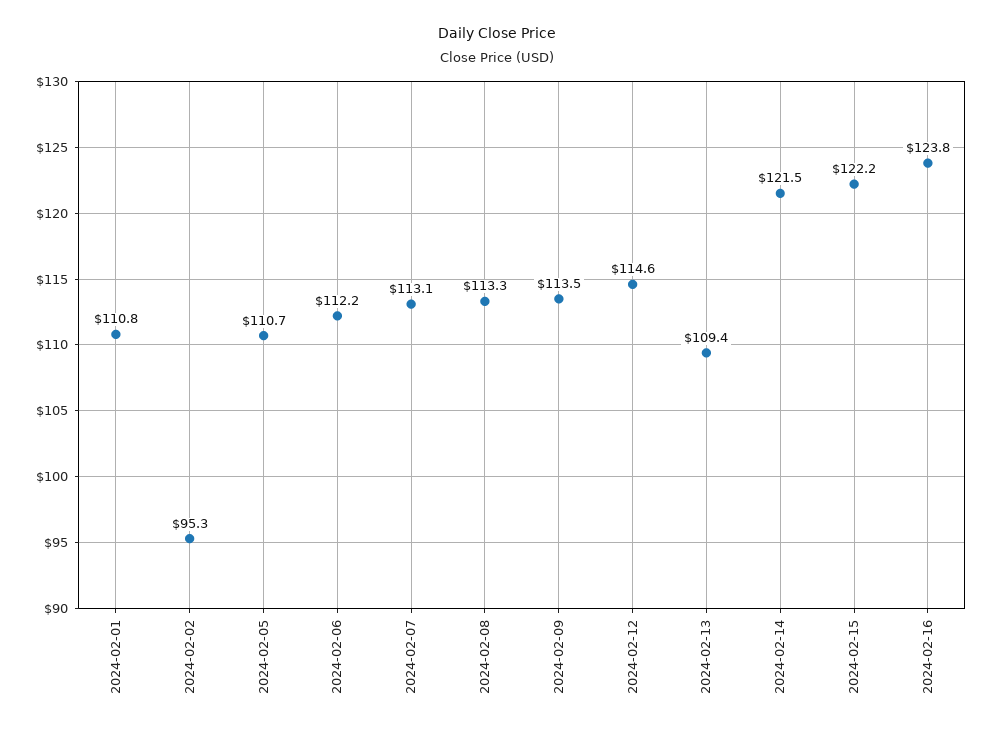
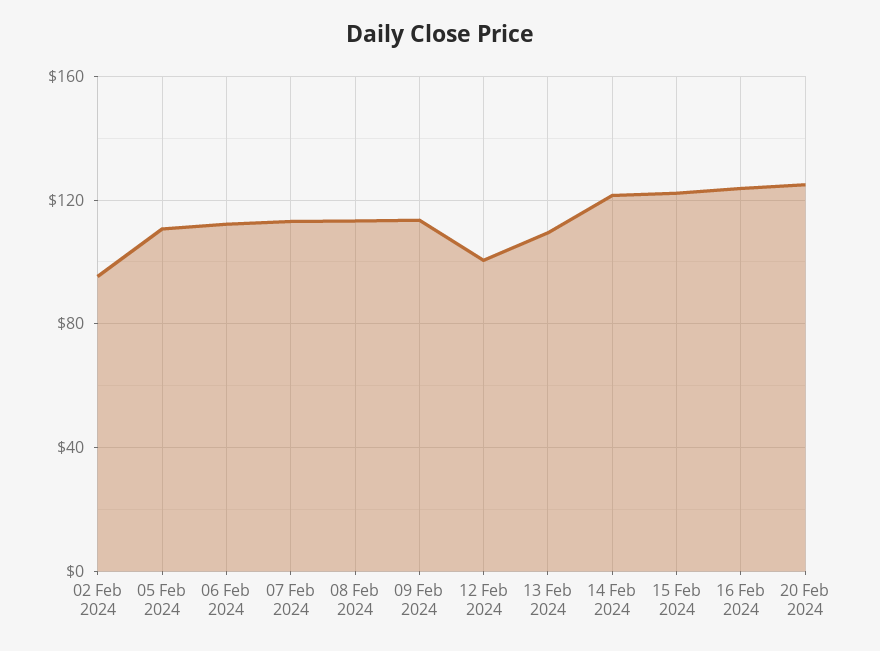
2024-02-01: 110.8 -> none
2024-02-12: 114.6 -> 100
20 Feb 2024: none -> 125

